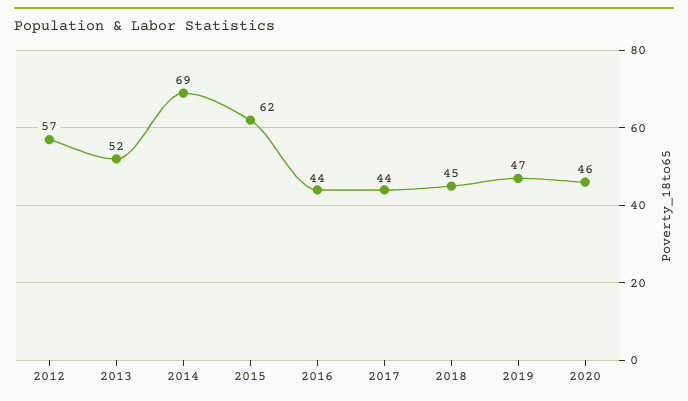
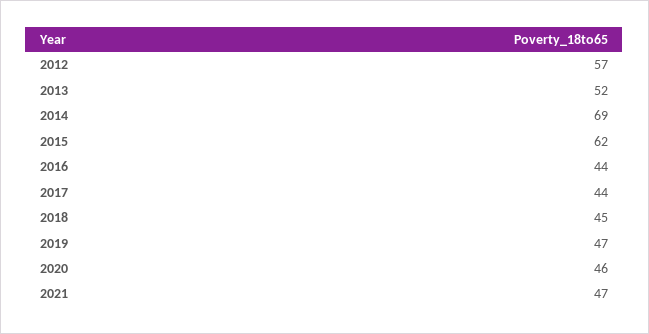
2021: none -> 47

